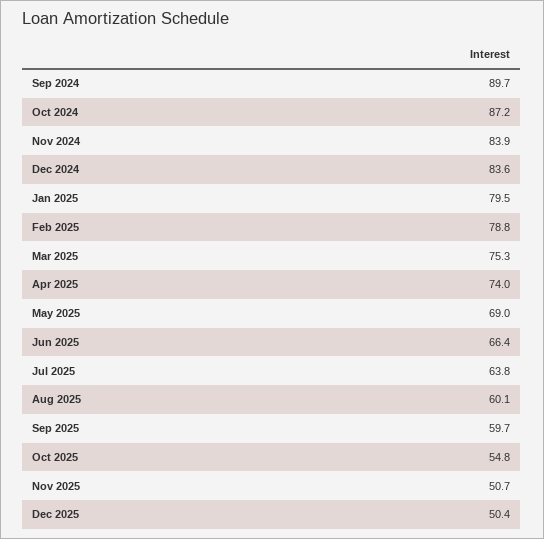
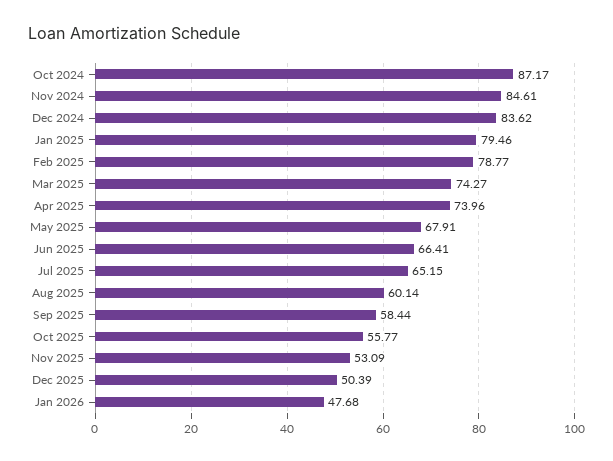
Sep 2024: 89.7 -> none
Nov 2024: 83.9 -> 84.61
Mar 2025: 75.3 -> 74.27
May 2025: 69 -> 67.91
Jul 2025: 63.8 -> 65.15
Sep 2025: 59.7 -> 58.44
Oct 2025: 54.8 -> 55.77
Nov 2025: 50.7 -> 53.09
Jan 2026: none -> 47.68

